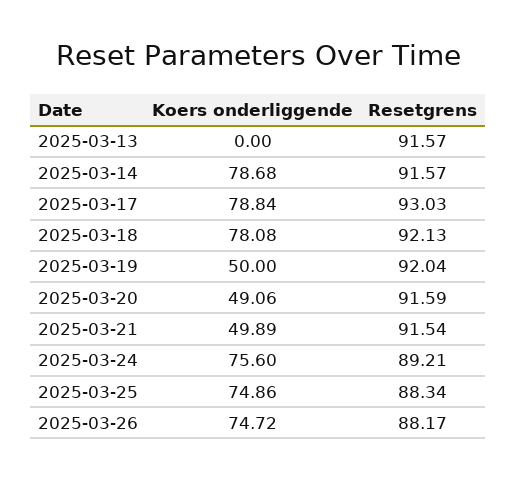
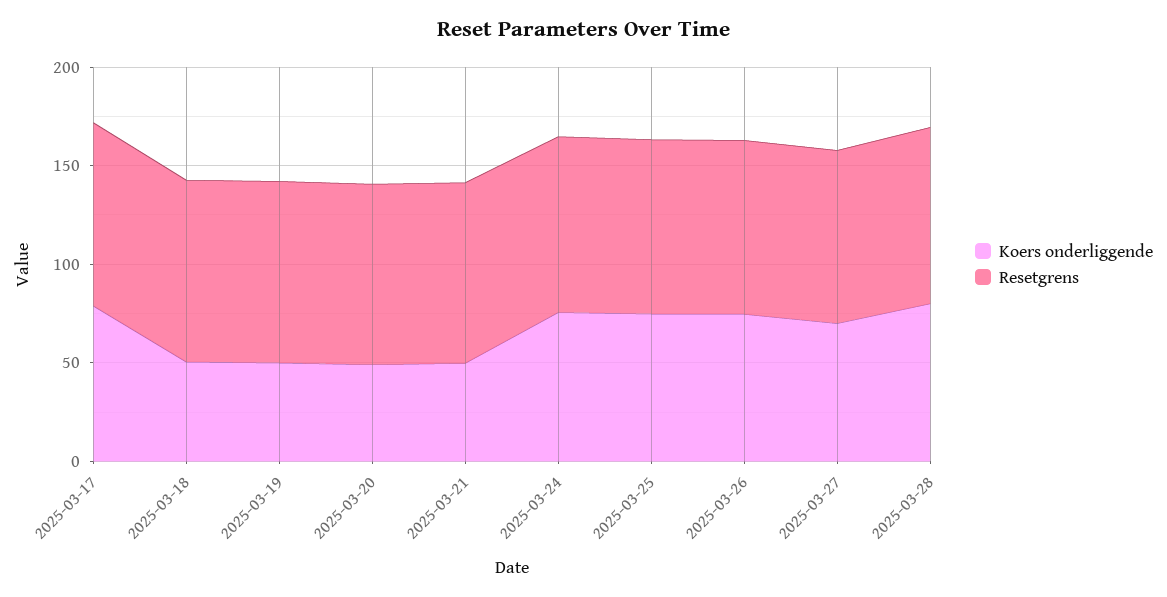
Koers onderliggende, 2025-03-13: 0 -> none
Resetgrens, 2025-03-13: 91.57 -> none
Koers onderliggende, 2025-03-14: 78.68 -> none
Resetgrens, 2025-03-14: 91.57 -> none
Koers onderliggende, 2025-03-18: 78.08 -> 50
Koers onderliggende, 2025-03-27: none -> 70
Resetgrens, 2025-03-27: none -> 90
Koers onderliggende, 2025-03-28: none -> 80
Resetgrens, 2025-03-28: none -> 90

